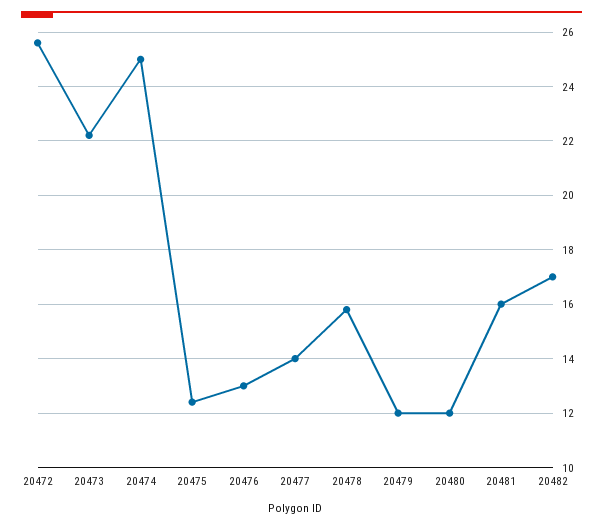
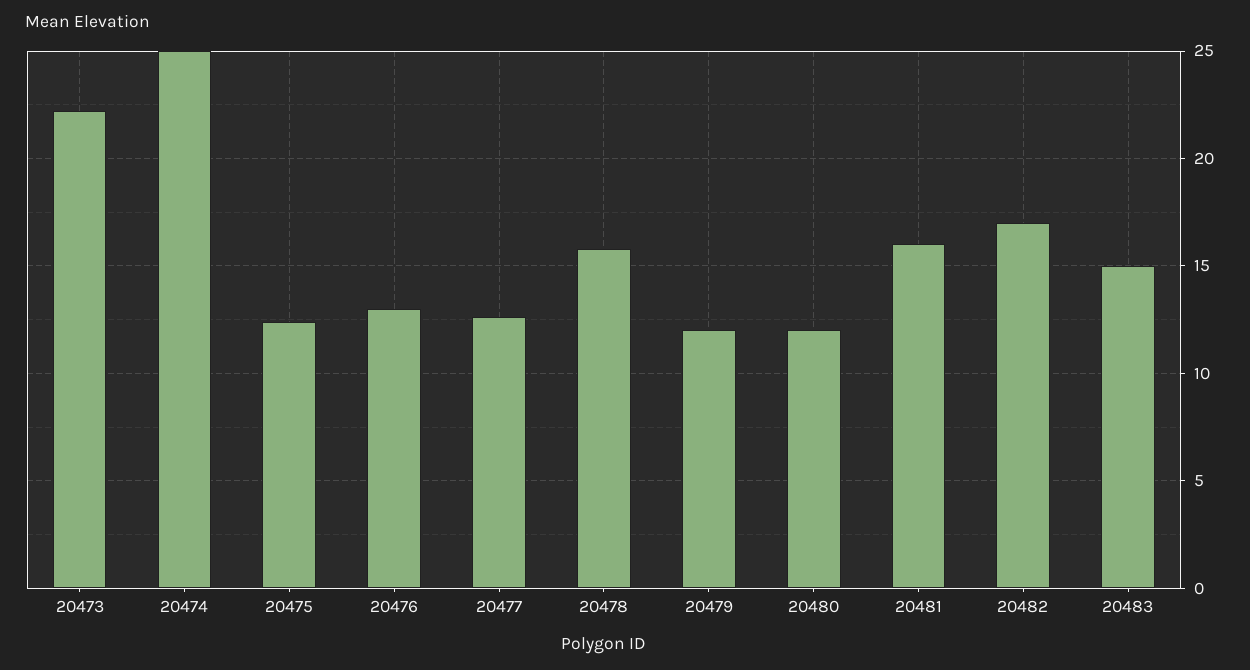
20472: 25.5 -> none
20477: 14 -> 12.5
20483: none -> 15

